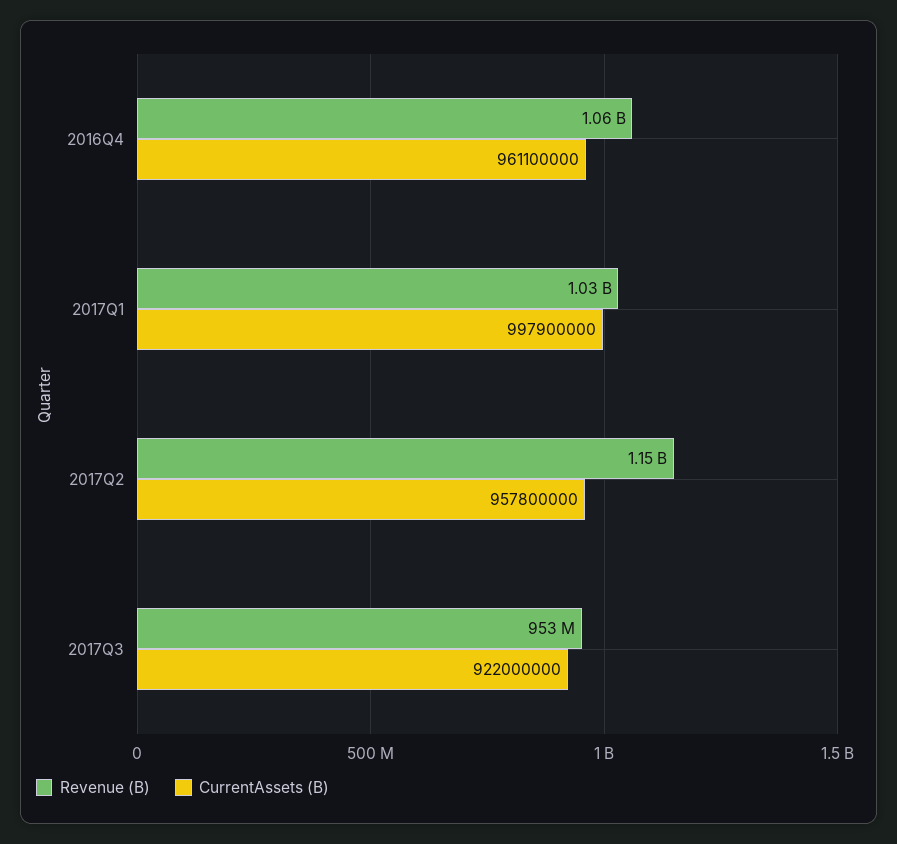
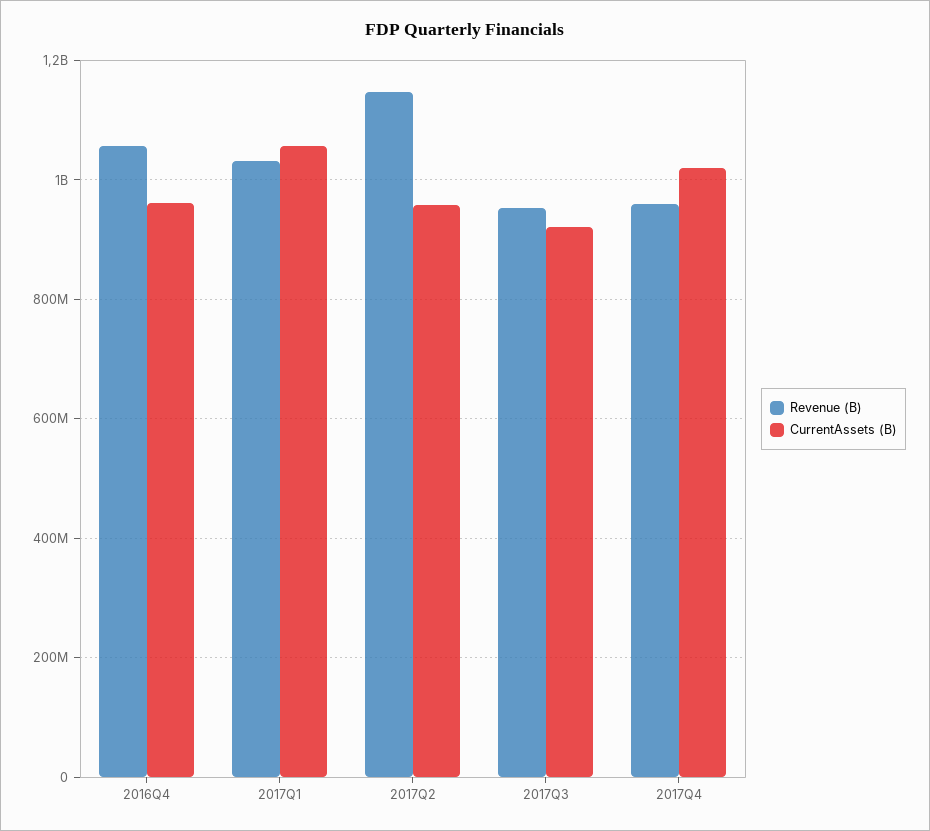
CurrentAssets (B), 2017Q1: 997900000 -> 1060000000
Revenue (B), 2017Q4: none -> 960000000
CurrentAssets (B), 2017Q4: none -> 1020000000

